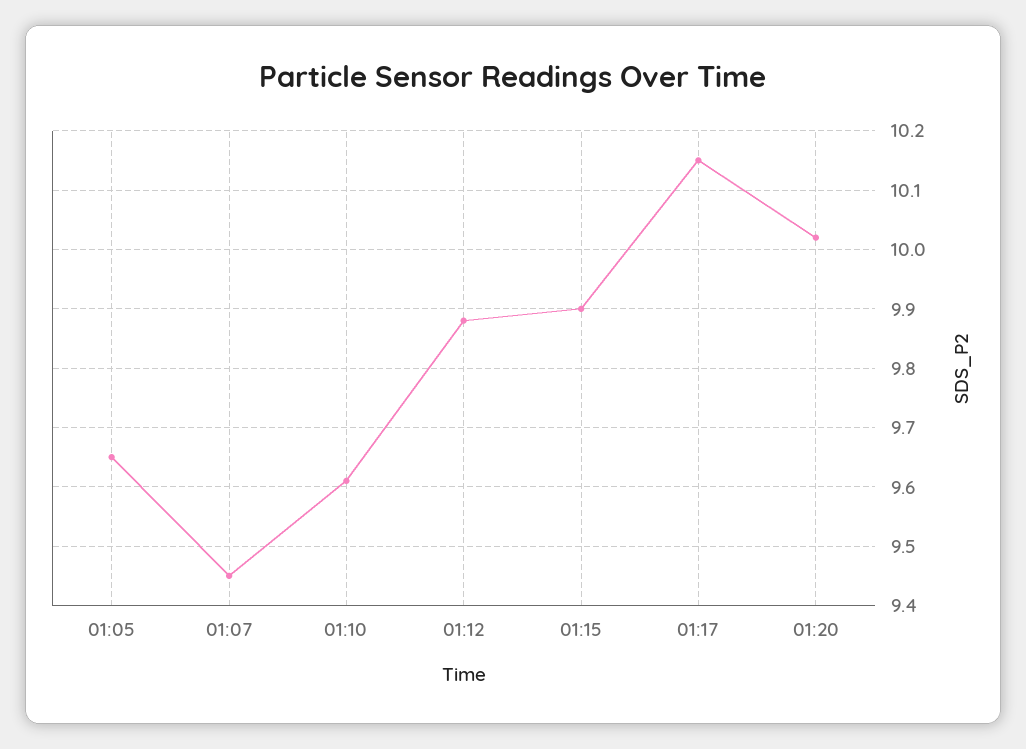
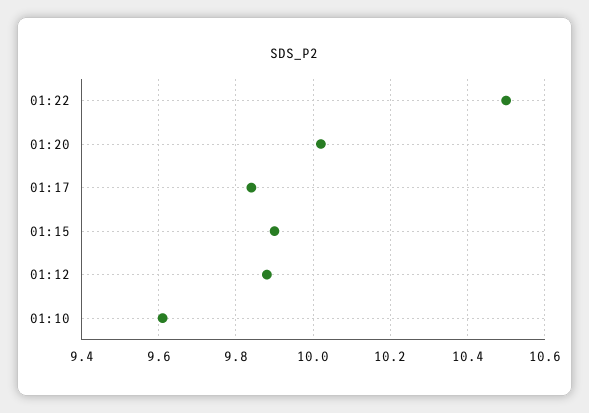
01:05: 9.65 -> none
01:07: 9.45 -> none
01:17: 10.15 -> 9.85
01:22: none -> 10.5

